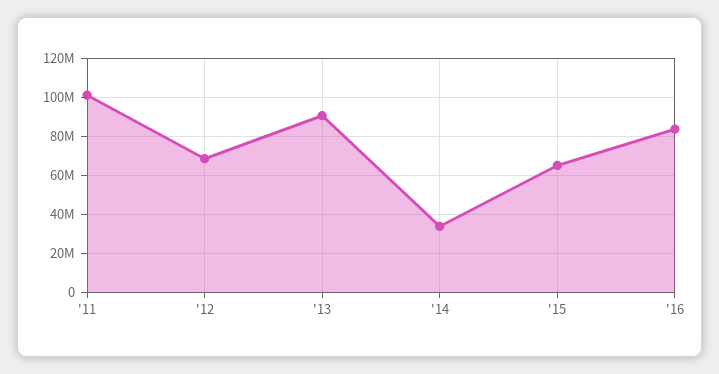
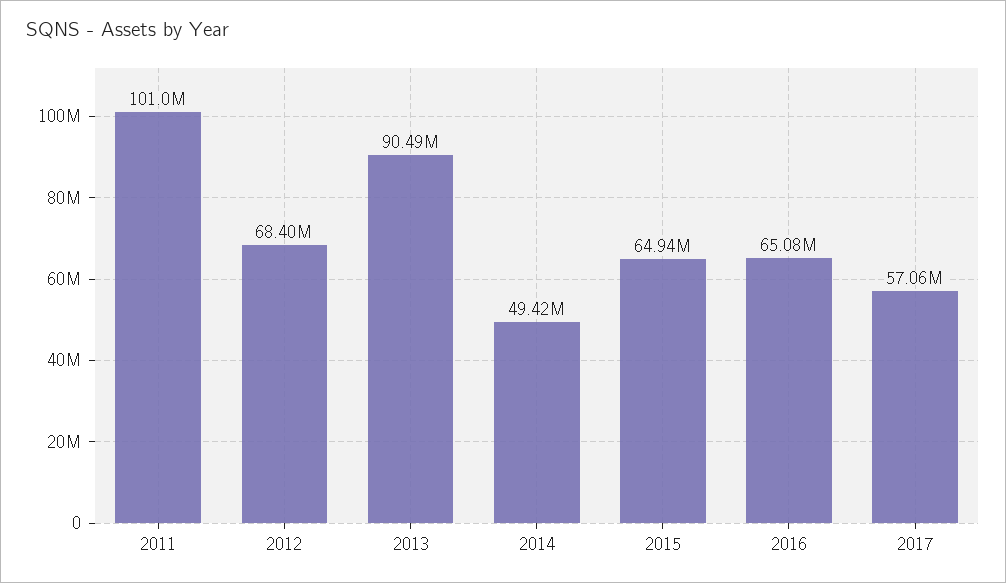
'14: 35000000 -> 49420000
'16: 85000000 -> 65080000
2017: none -> 57060000

